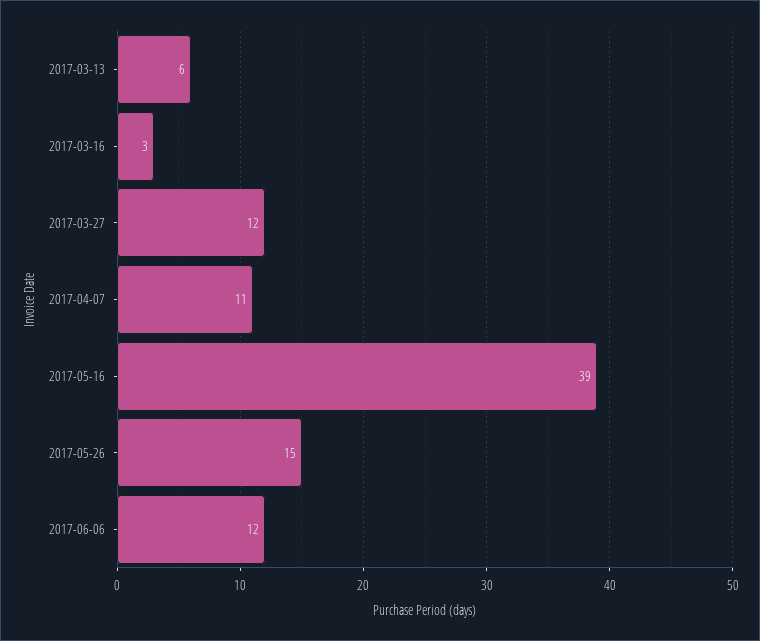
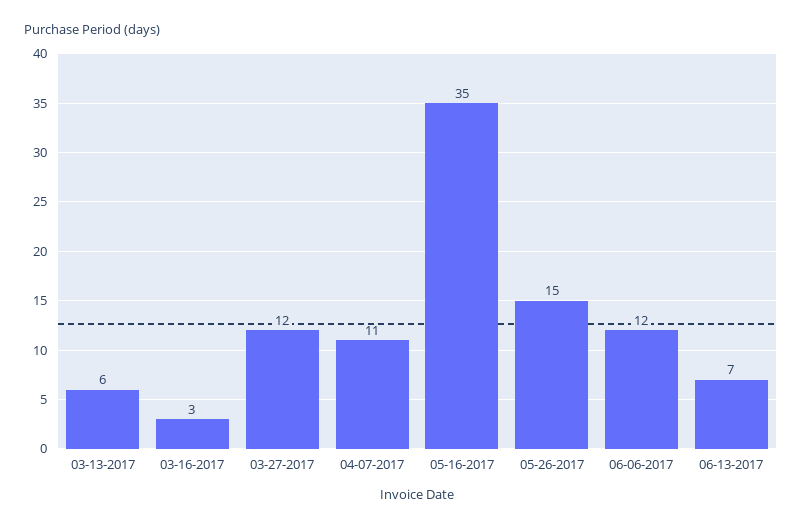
2017-05-16: 39 -> 35
06-13-2017: none -> 7

